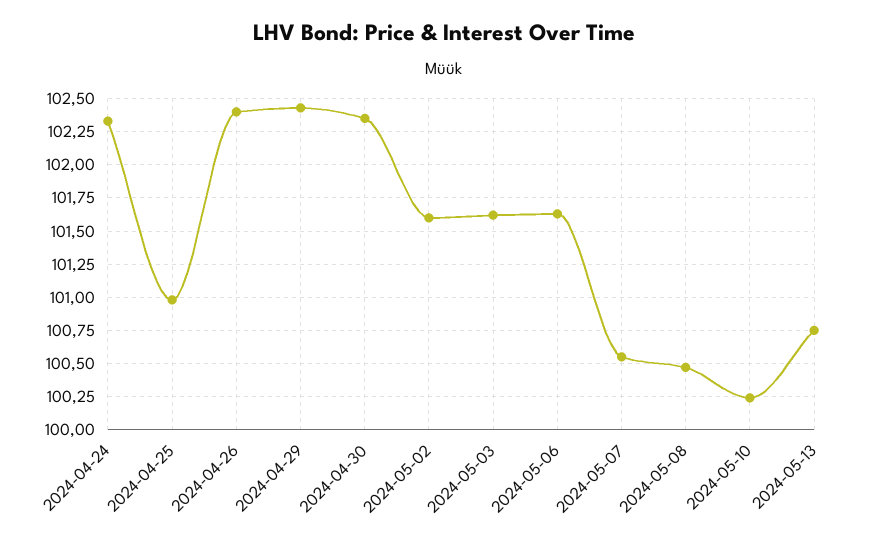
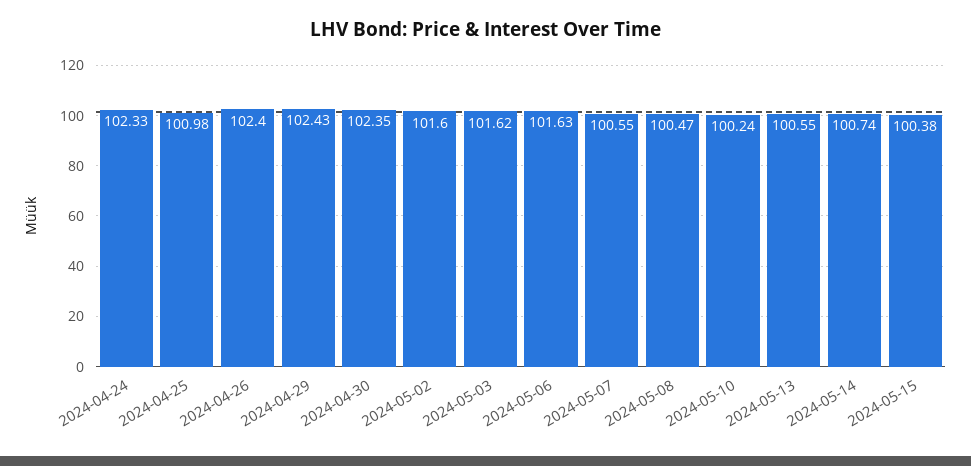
2024-05-13: 100.75 -> 100.55
2024-05-14: none -> 100.74
2024-05-15: none -> 100.38

